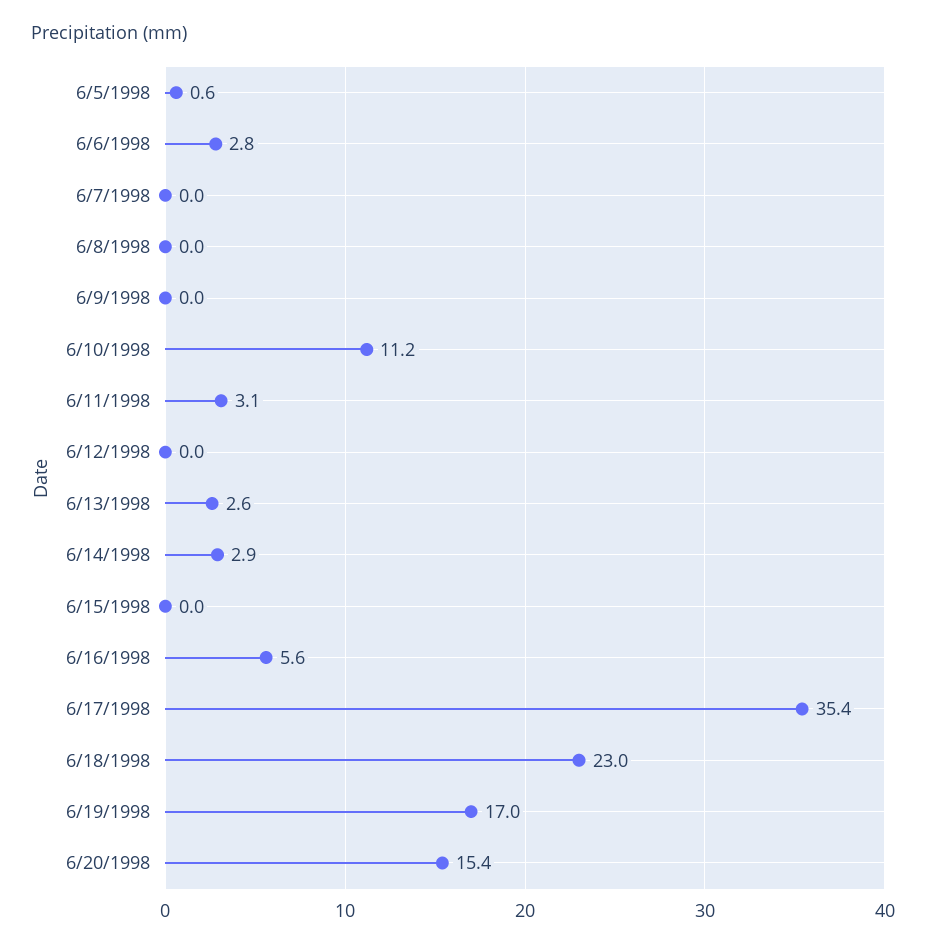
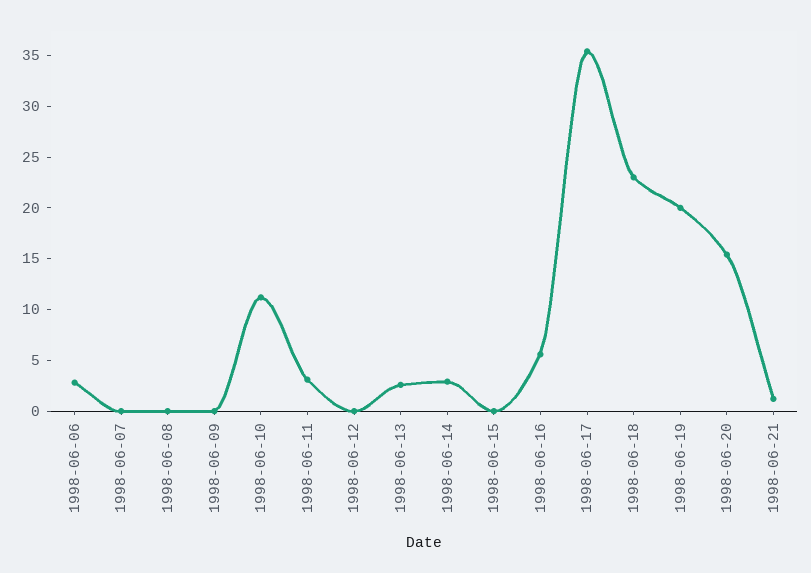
6/5/1998: 0.6 -> none
6/19/1998: 17 -> 20
1998-06-21: none -> 1

